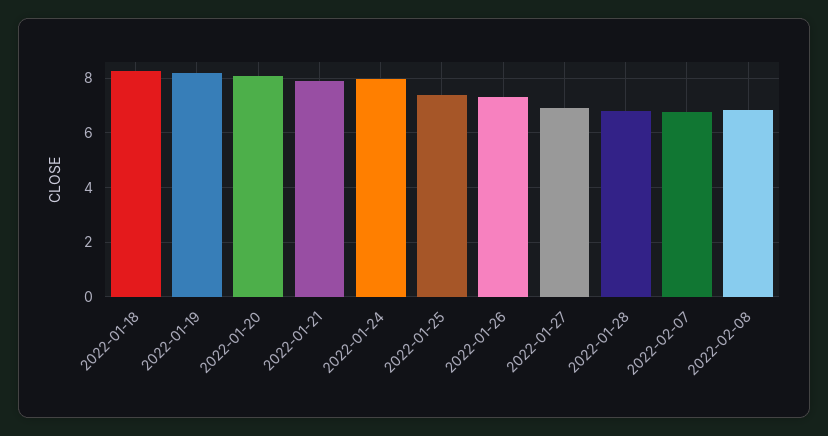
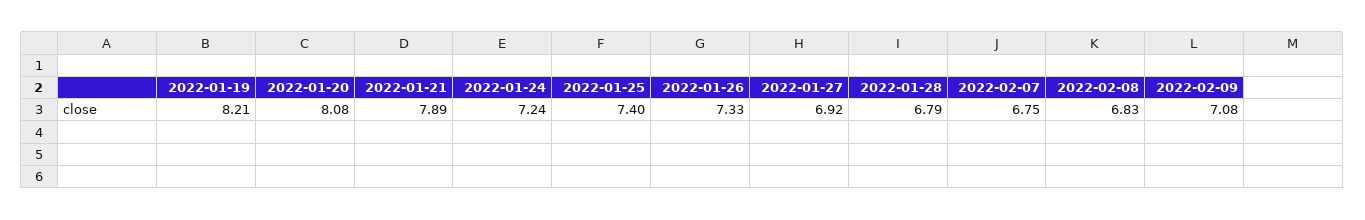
2022-01-18: 8.25 -> none
2022-01-24: 8 -> 7.24
2022-02-09: none -> 7.08

